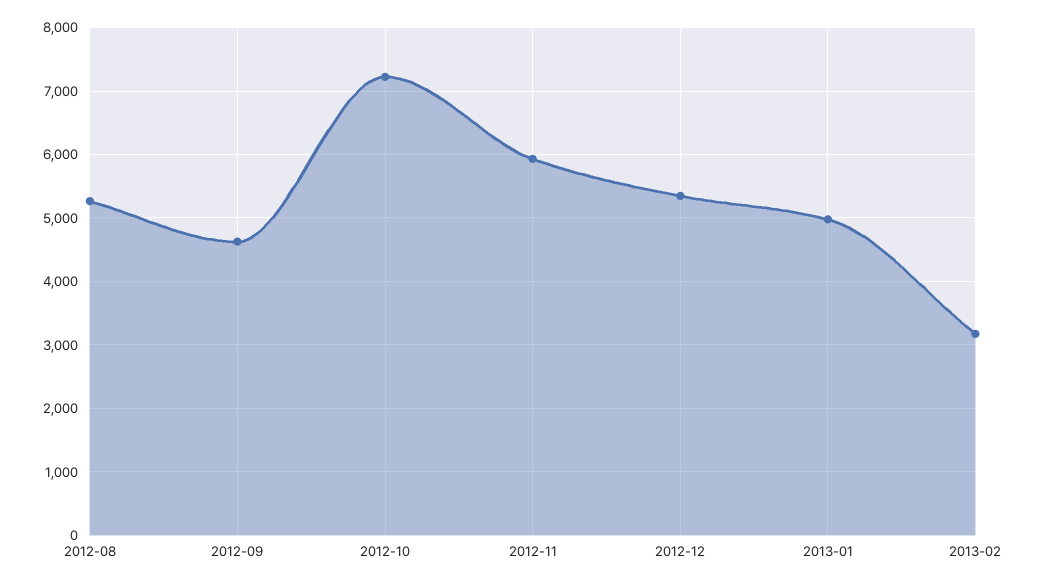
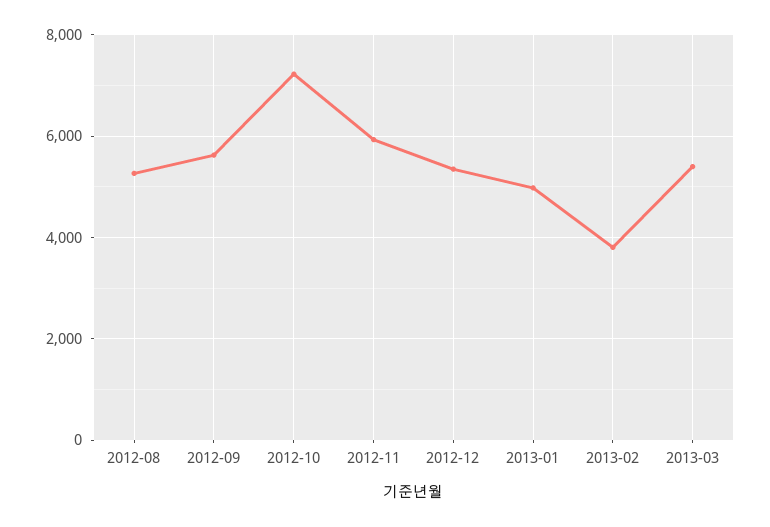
2012-09: 4600 -> 5600
2013-02: 3200 -> 3800
2013-03: none -> 5400

